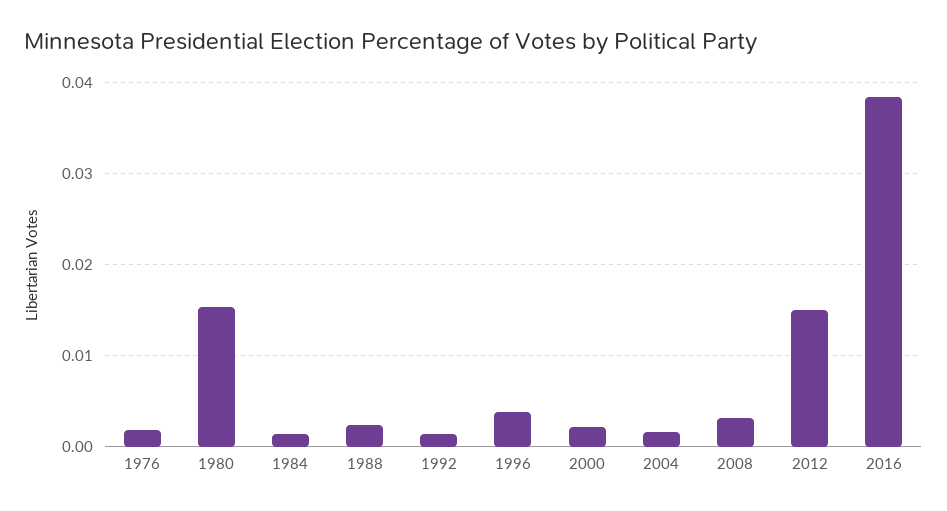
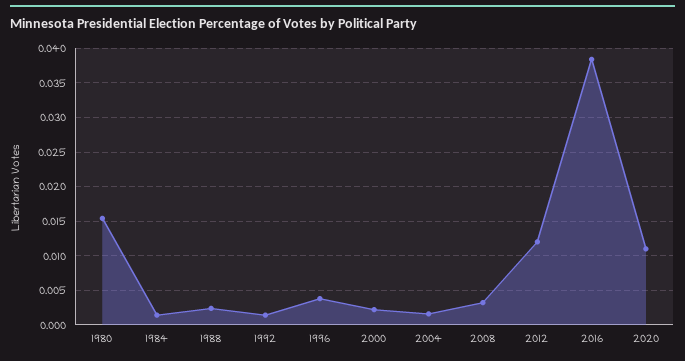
1976: 0.002 -> none
2012: 0.015 -> 0.012
2020: none -> 0.011

